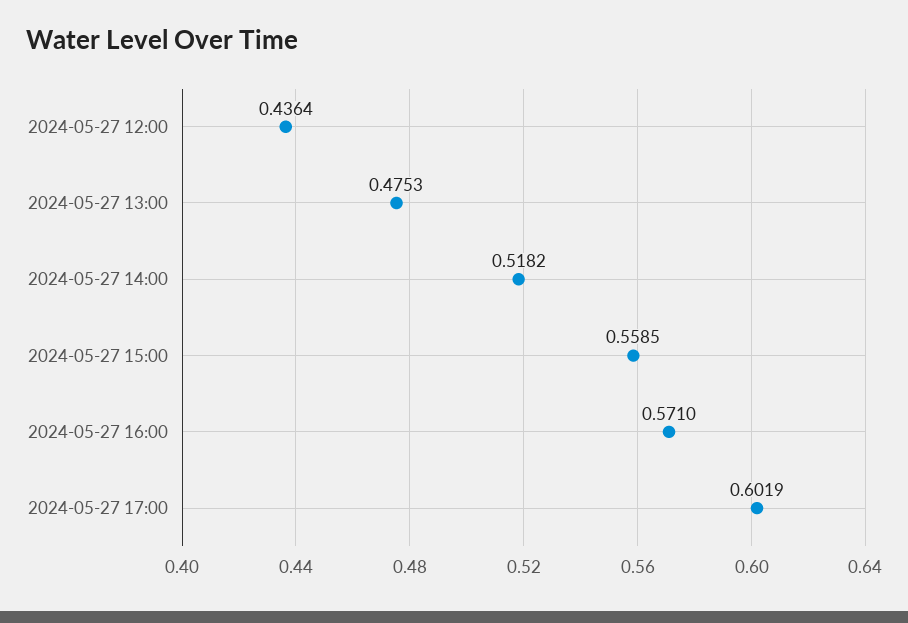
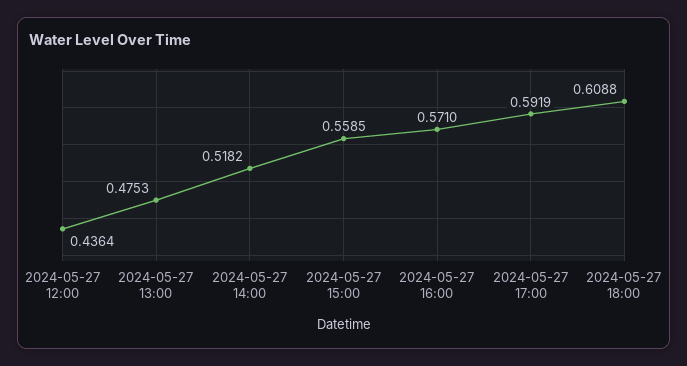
2024-05-27 17:00: 0.6019 -> 0.5919
2024-05-27 18:00: none -> 0.6088

